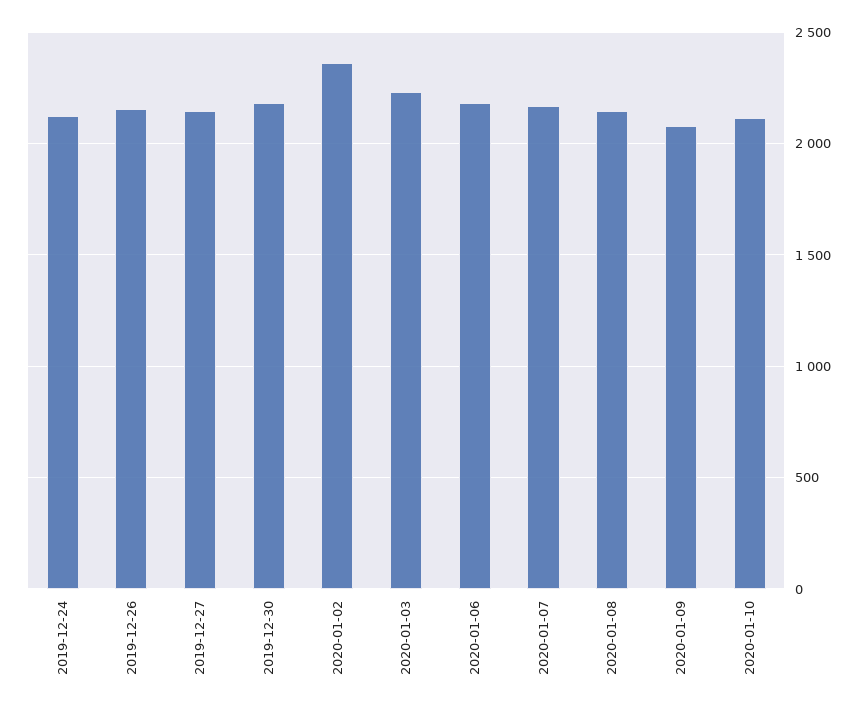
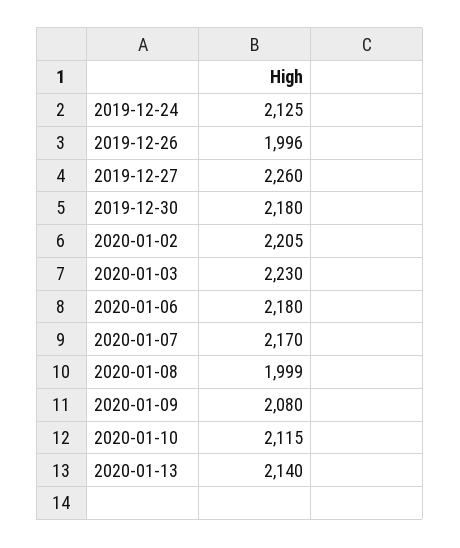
2019-12-26: 2150 -> 1996
2019-12-27: 2150 -> 2260
2020-01-02: 2350 -> 2205
2020-01-08: 2150 -> 1999
2020-01-13: none -> 2140

